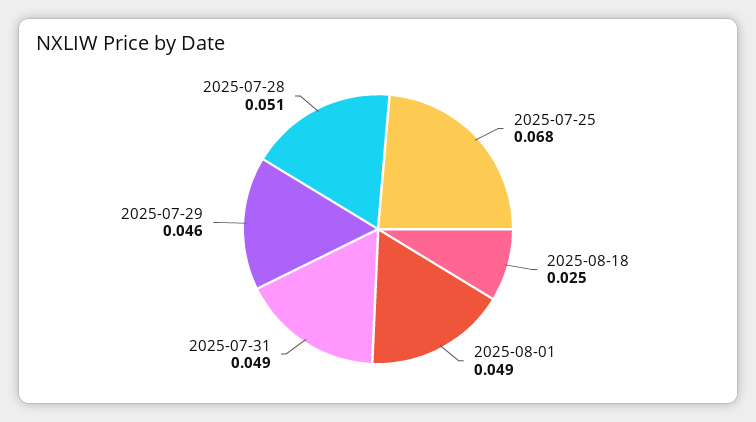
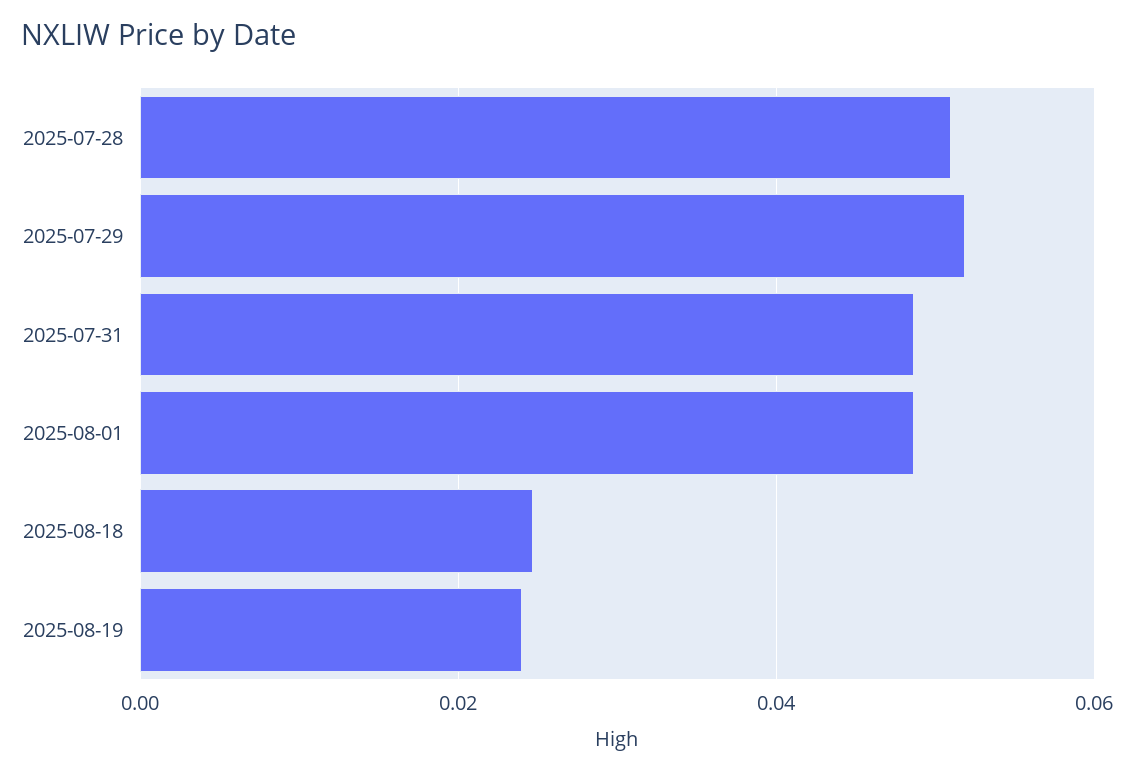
2025-07-25: 0.068 -> none
2025-07-29: 0.046 -> 0.052
2025-08-19: none -> 0.024

